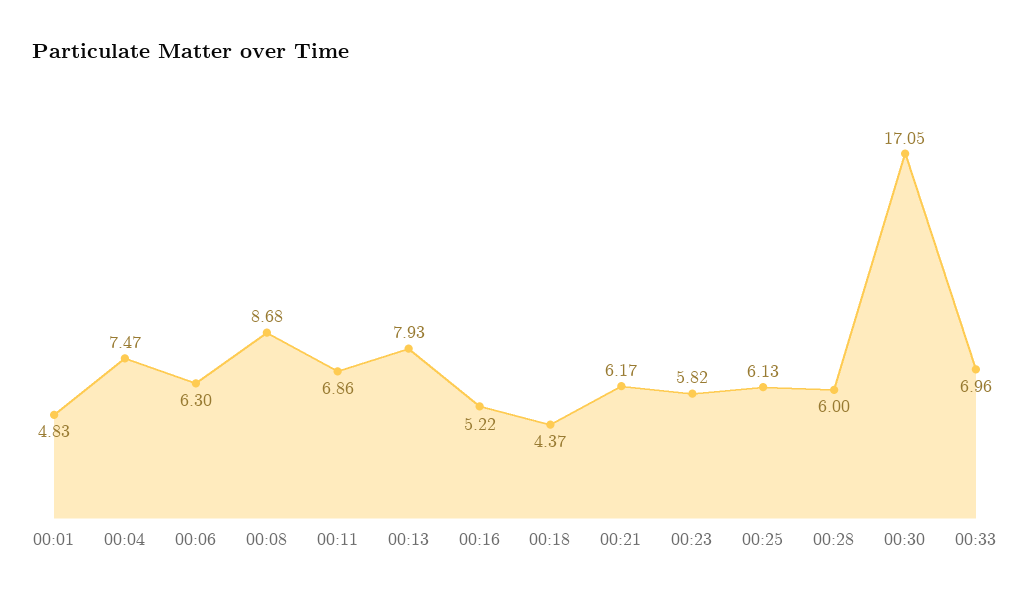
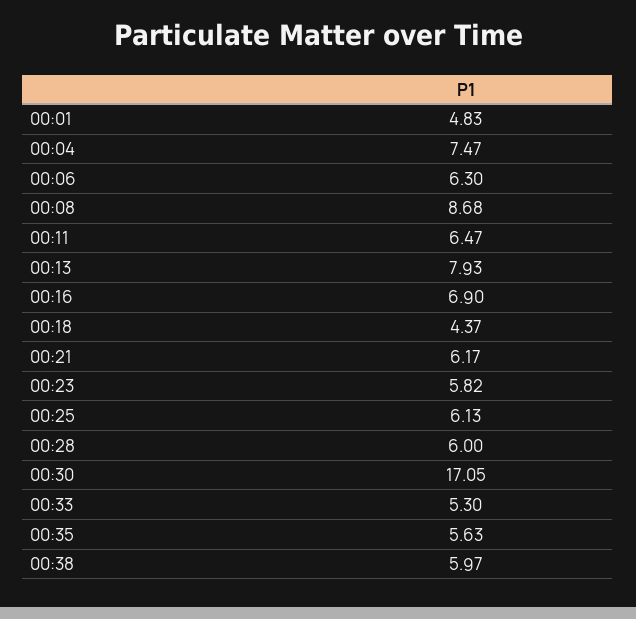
00:11: 6.86 -> 6.47
00:16: 5.22 -> 6.9
00:33: 6.96 -> 5.3
00:35: none -> 5.63
00:38: none -> 5.97

